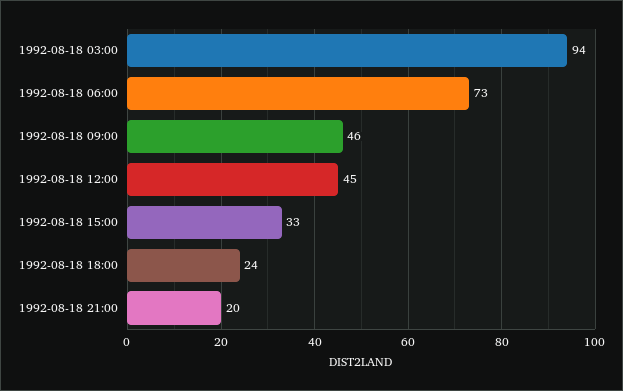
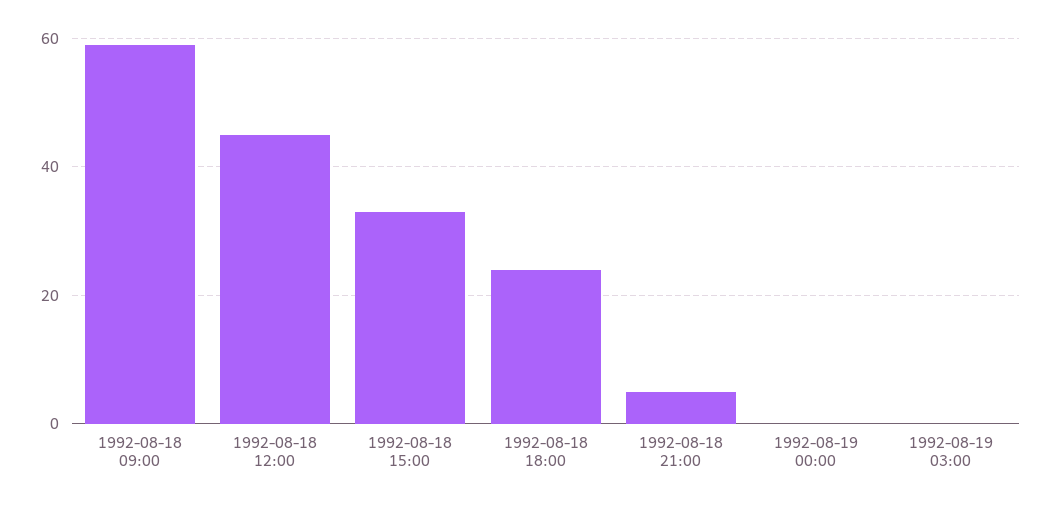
1992-08-18 03:00: 94 -> none
1992-08-18 06:00: 73 -> none
1992-08-18 09:00: 46 -> 60
1992-08-18 21:00: 20 -> 5
1992-08-19 00:00: none -> 0
1992-08-19 03:00: none -> 0

